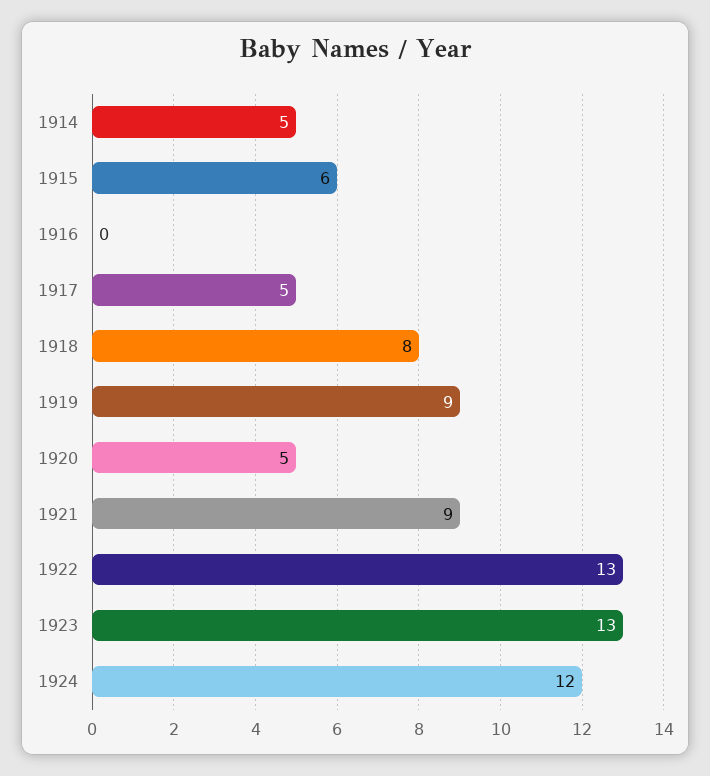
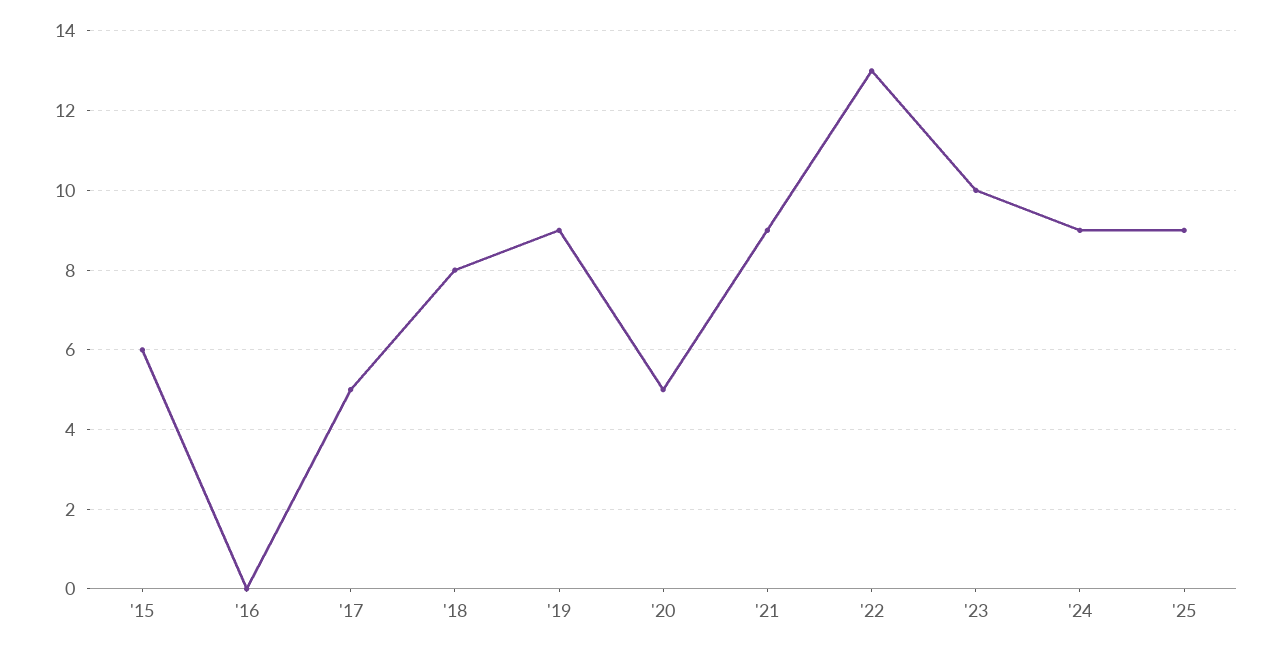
1914: 5 -> none
1923: 13 -> 10
1924: 12 -> 9
'25: none -> 9

